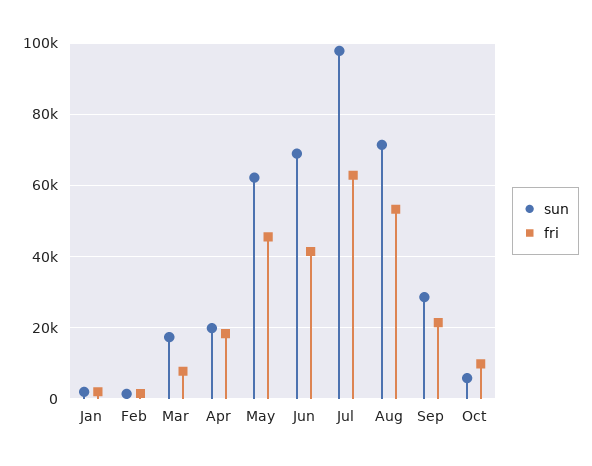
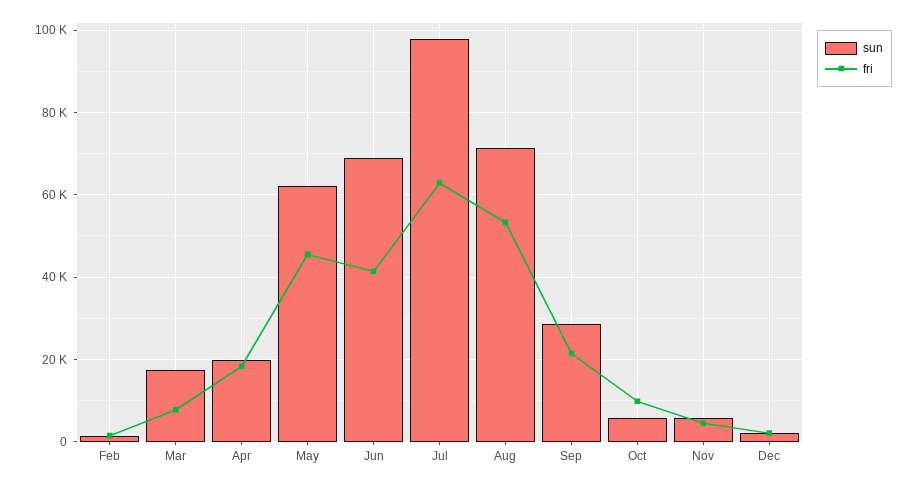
sun, Jan: 2000 -> none
fri, Jan: 2000 -> none
sun, Nov: none -> 6000
fri, Nov: none -> 4000
sun, Dec: none -> 2000
fri, Dec: none -> 2000

